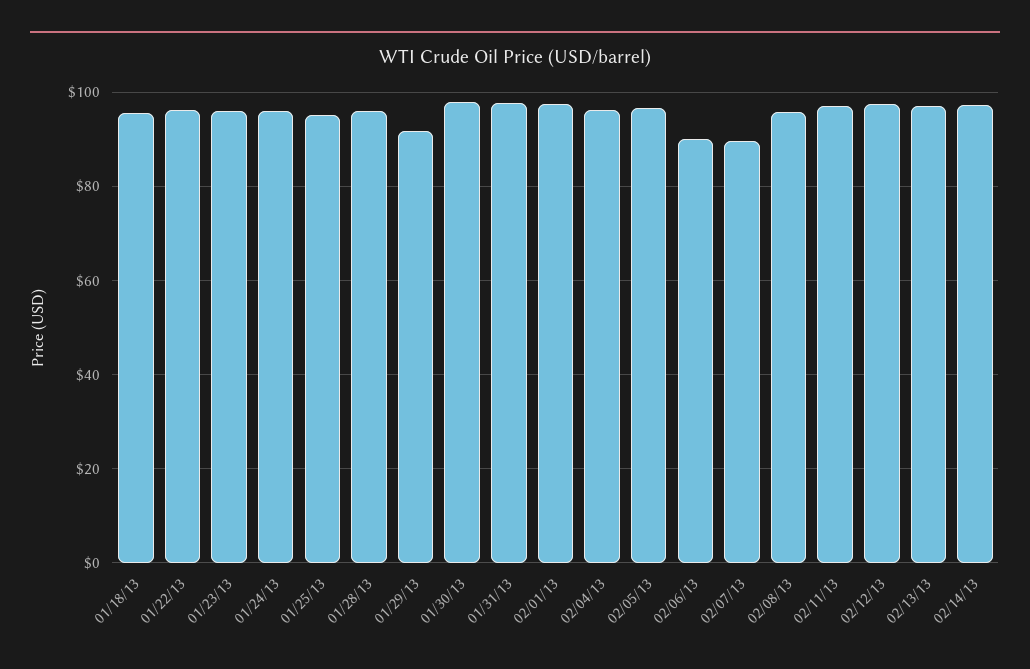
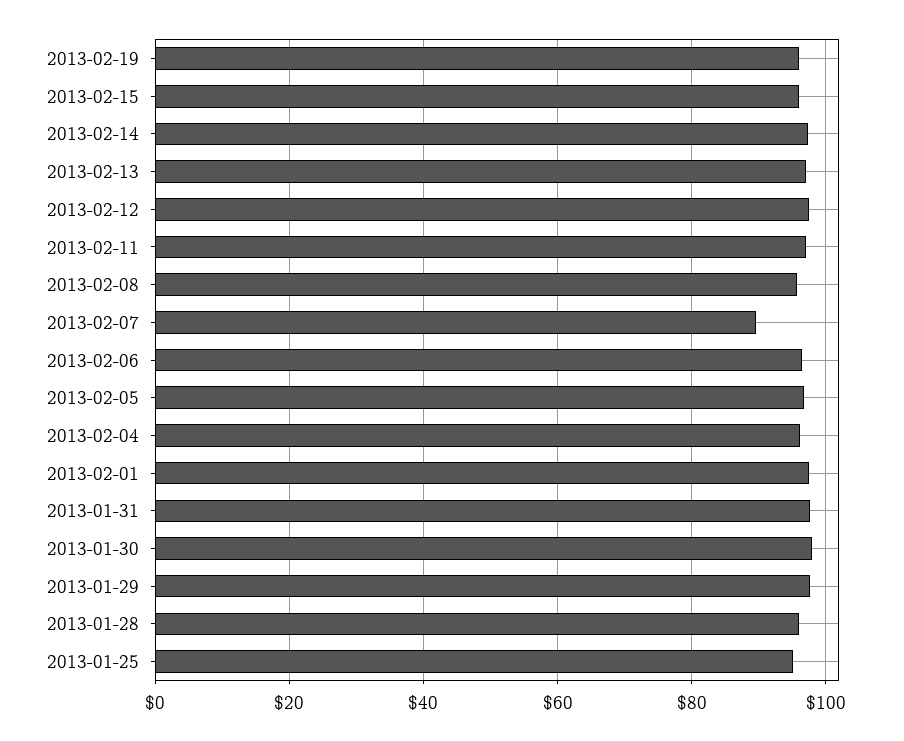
01/18/13: 96 -> none
01/22/13: 96 -> none
01/23/13: 96 -> none
01/24/13: 96 -> none
01/29/13: 92 -> 98
02/06/13: 90 -> 96
2013-02-19: none -> 96
2013-02-15: none -> 96

